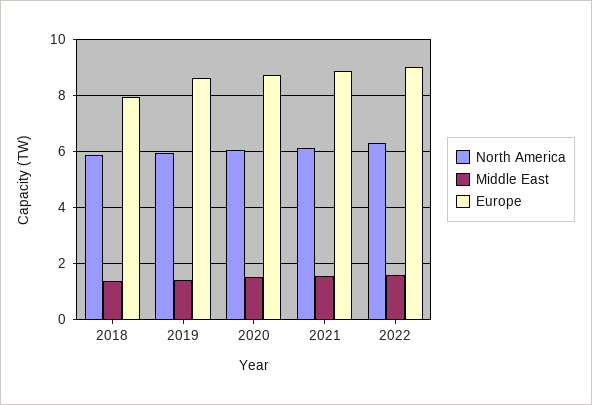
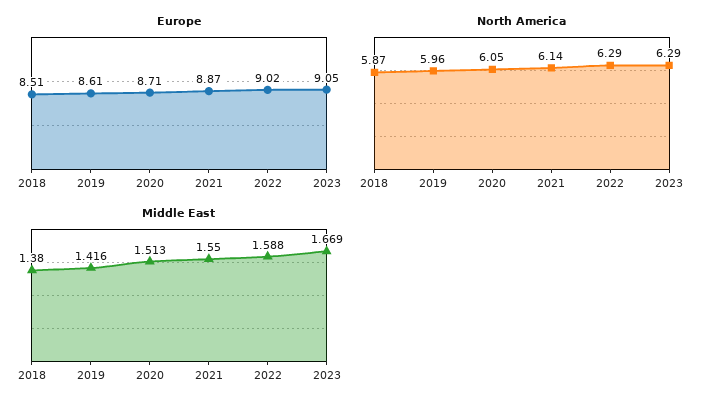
Europe, 2018: 8 -> 8.51
Europe, 2023: none -> 9.05
North America, 2023: none -> 6.29
Middle East, 2023: none -> 1.669

